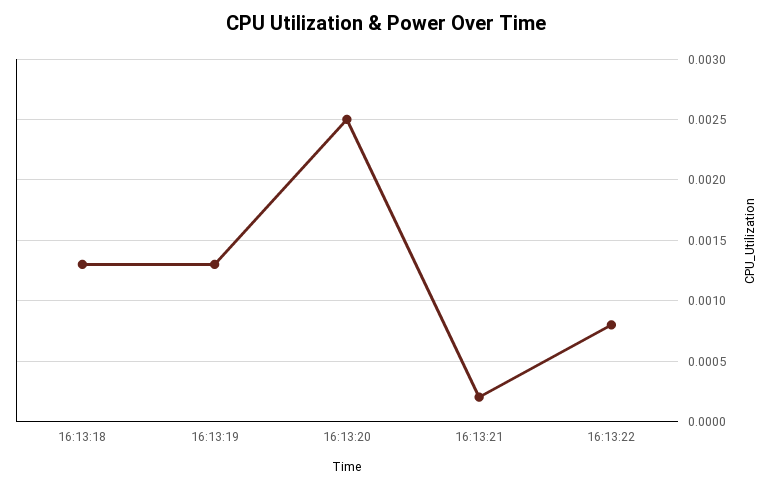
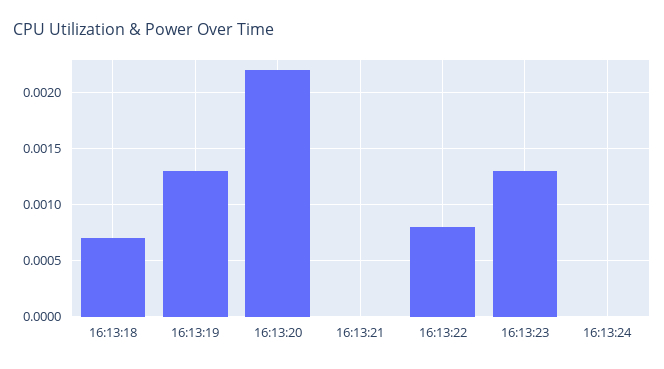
16:13:18: 0.0013 -> 0.0007
16:13:20: 0.0025 -> 0.0022
16:13:21: 0.0002 -> 0
16:13:23: none -> 0.0013
16:13:24: none -> 0

